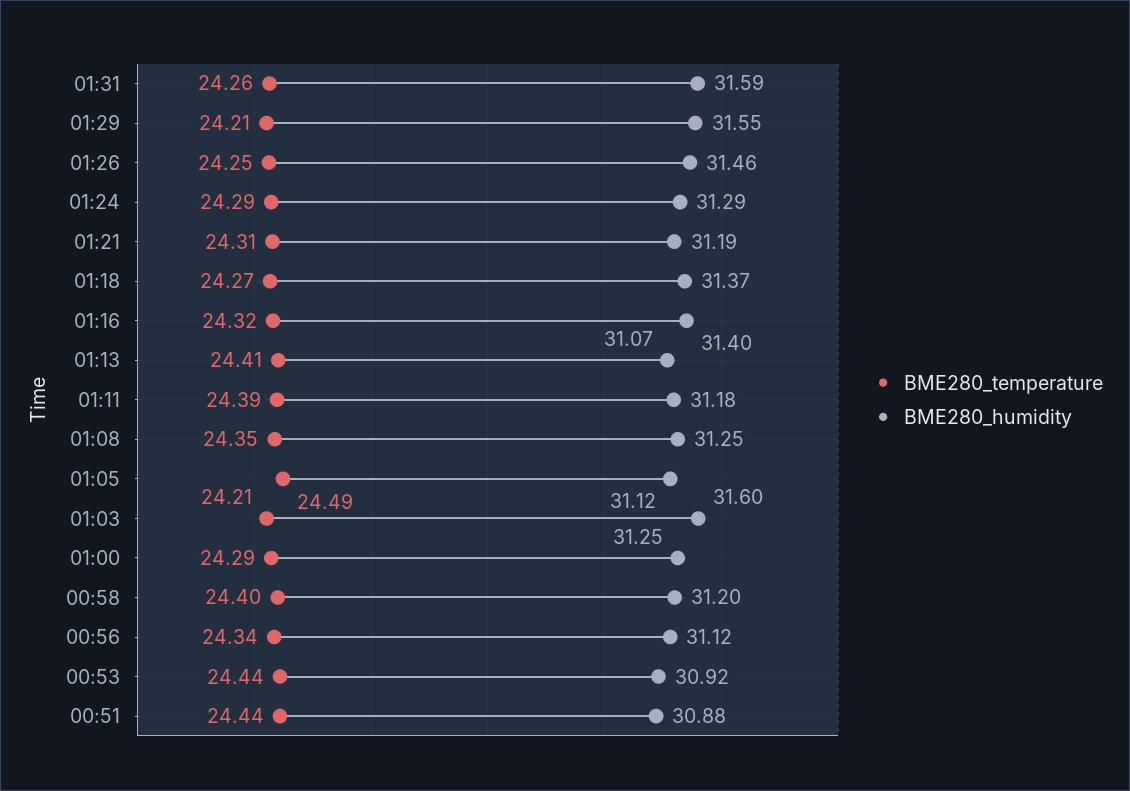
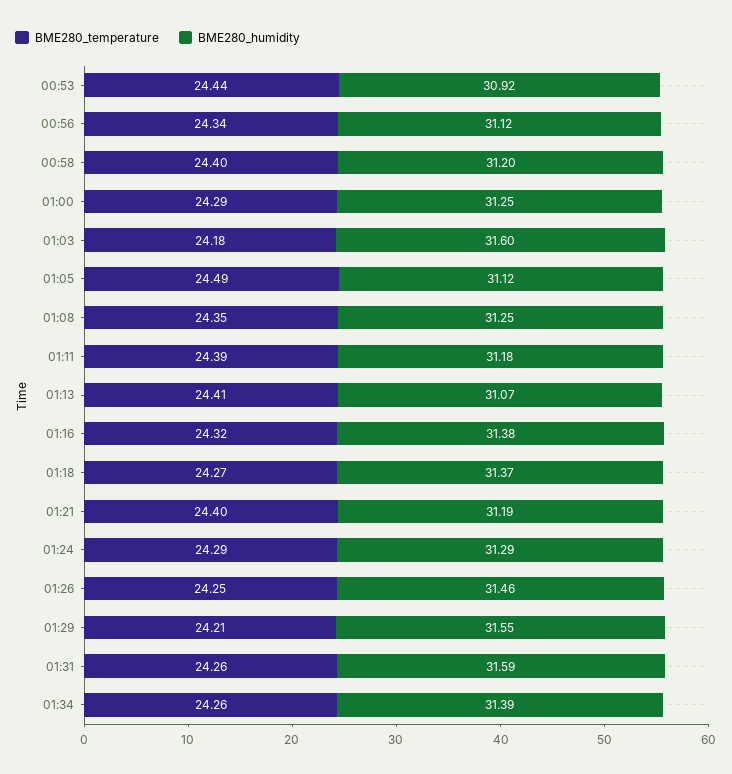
BME280_temperature, 01:21: 24.31 -> 24.4
BME280_humidity, 01:16: 31.4 -> 31.38
BME280_temperature, 01:03: 24.21 -> 24.18
BME280_temperature, 00:51: 24.44 -> none
BME280_humidity, 00:51: 30.88 -> none
BME280_temperature, 01:34: none -> 24.26
BME280_humidity, 01:34: none -> 31.39

